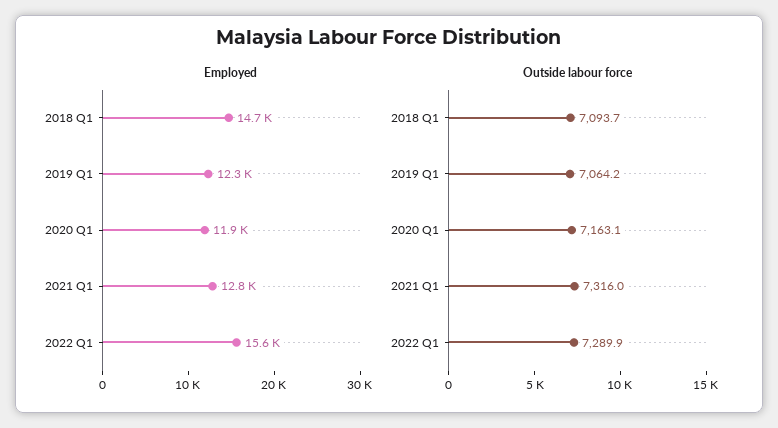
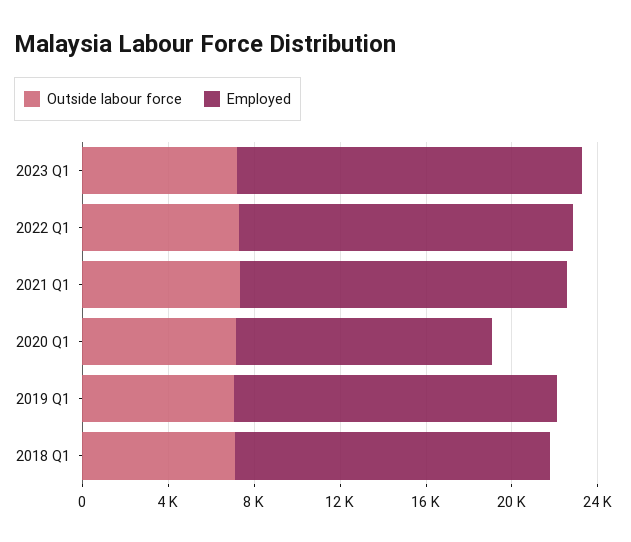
Employed, 2019 Q1: 12300 -> 15000
Employed, 2021 Q1: 12800 -> 15000
Outside labour force, 2023 Q1: none -> 7000
Employed, 2023 Q1: none -> 16000

